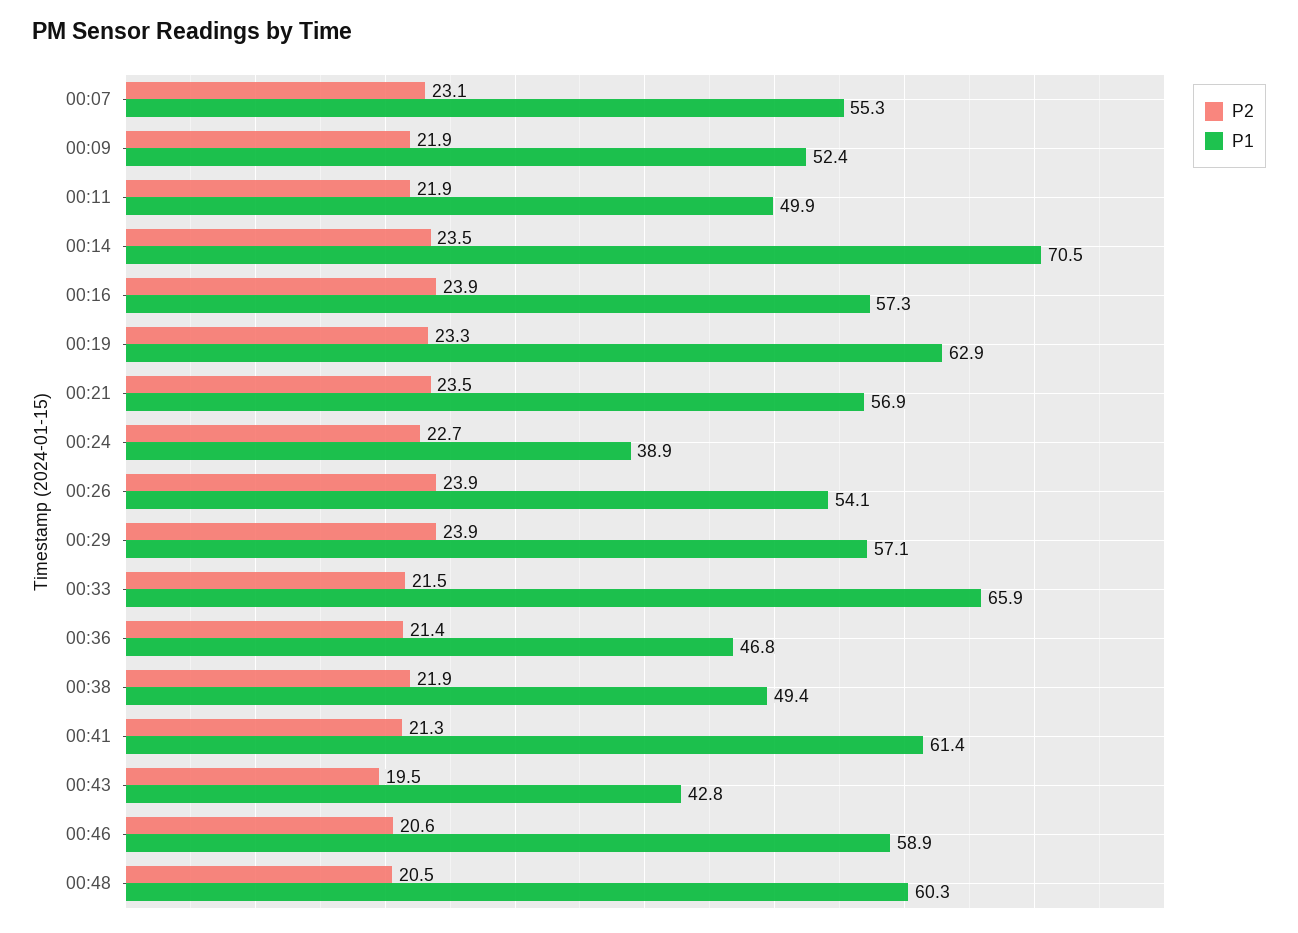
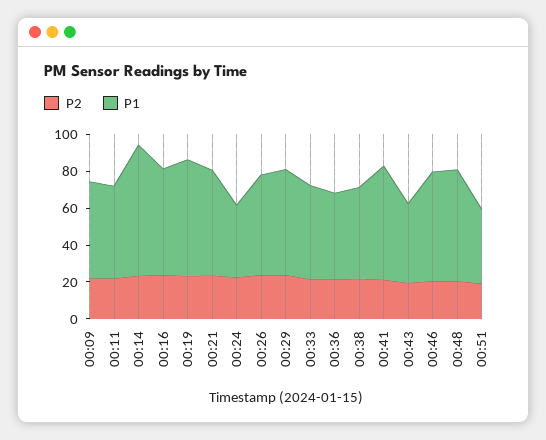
P2, 00:07: 23.1 -> none
P1, 00:07: 55.3 -> none
P1, 00:33: 65.9 -> 50
P2, 00:51: none -> 20
P1, 00:51: none -> 40

